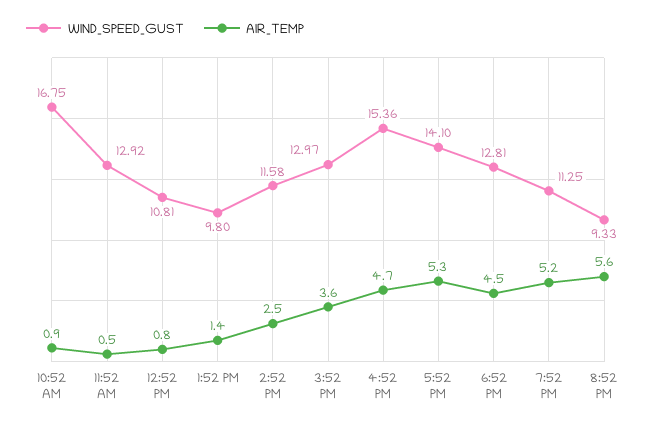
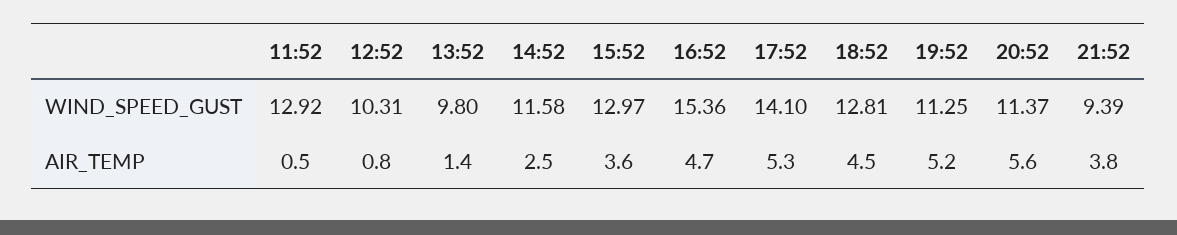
WIND_SPEED_GUST, 10:52 AM: 16.75 -> none
AIR_TEMP, 10:52 AM: 0.9 -> none
WIND_SPEED_GUST, 12:52 PM: 10.81 -> 10.31
WIND_SPEED_GUST, 8:52 PM: 9.33 -> 11.37
WIND_SPEED_GUST, 21:52: none -> 9.39
AIR_TEMP, 21:52: none -> 3.8

